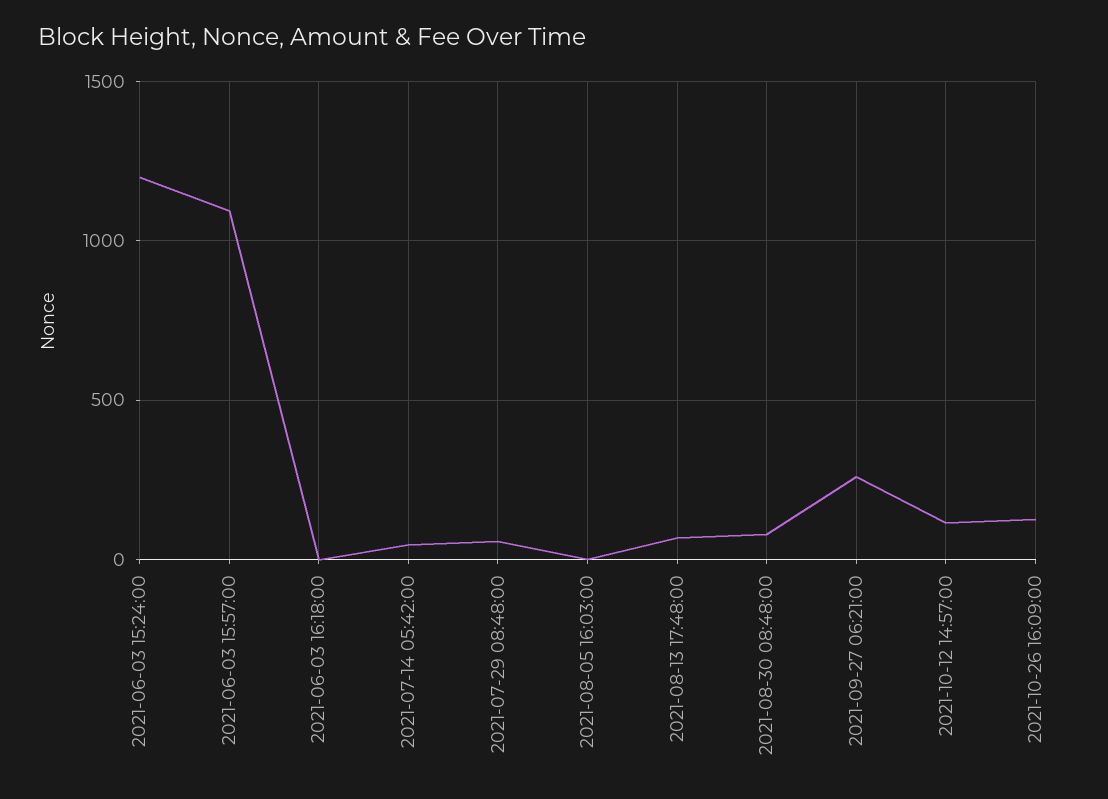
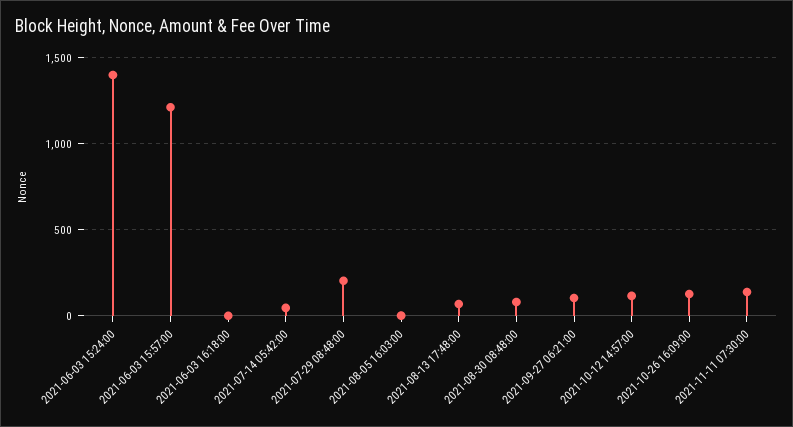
2021-06-03 15:24:00: 1200 -> 1400
2021-06-03 15:57:00: 1100 -> 1200
2021-07-29 08:48:00: 50 -> 200
2021-09-27 06:21:00: 250 -> 100
2021-11-11 07:30:00: none -> 150

